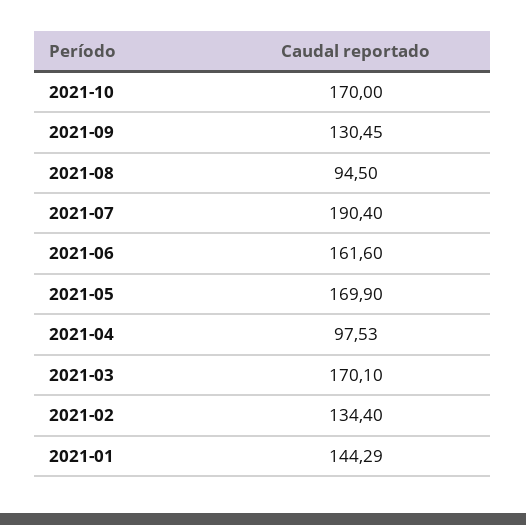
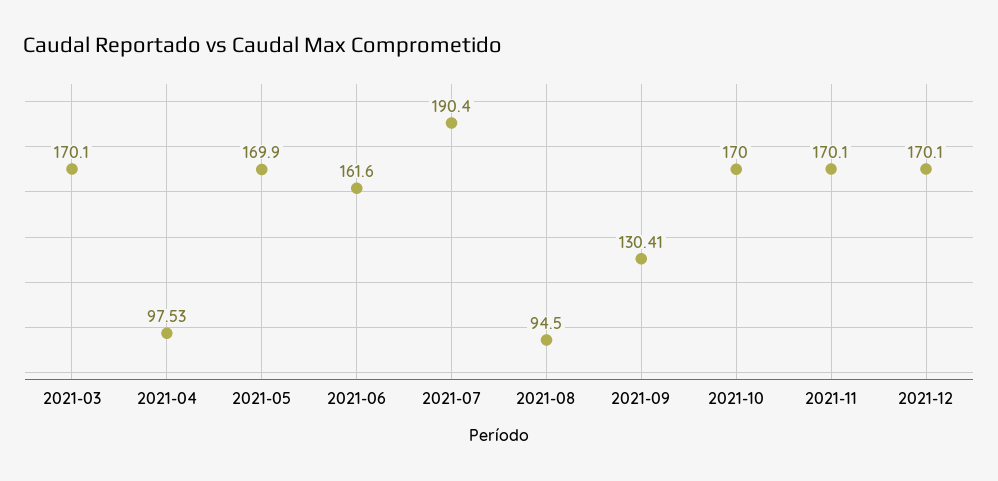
2021-09: 130.45 -> 130.41
2021-02: 134.4 -> none
2021-01: 144.29 -> none
2021-11: none -> 170.1
2021-12: none -> 170.1

